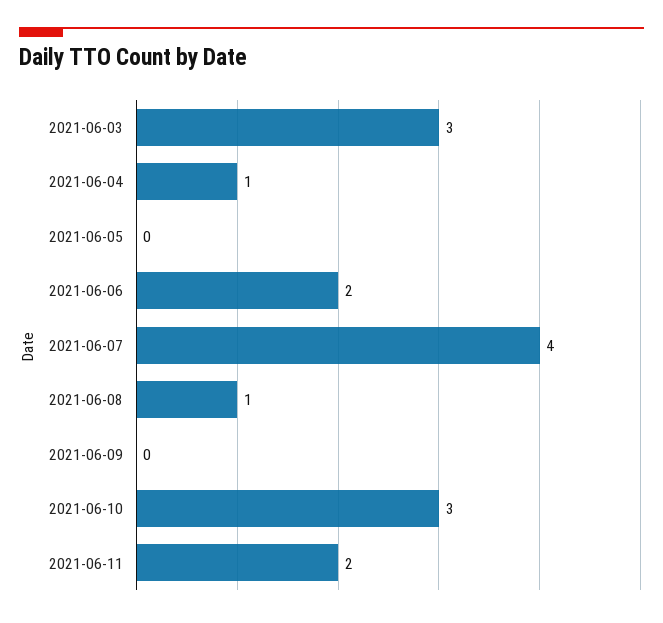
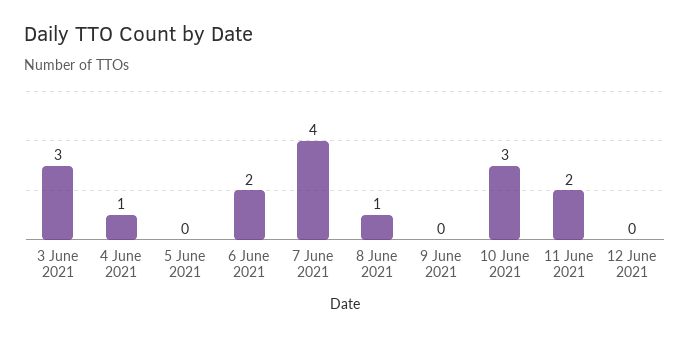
12 June 2021: none -> 0

